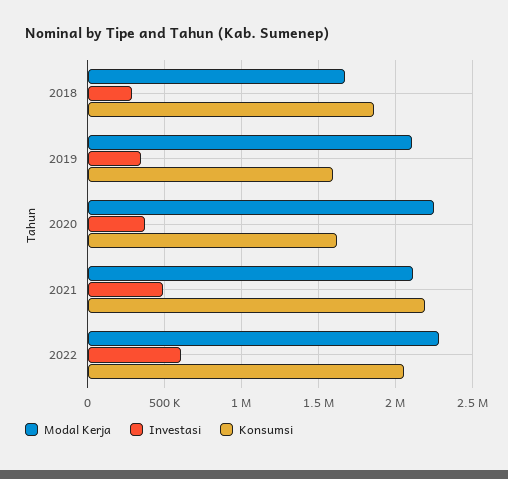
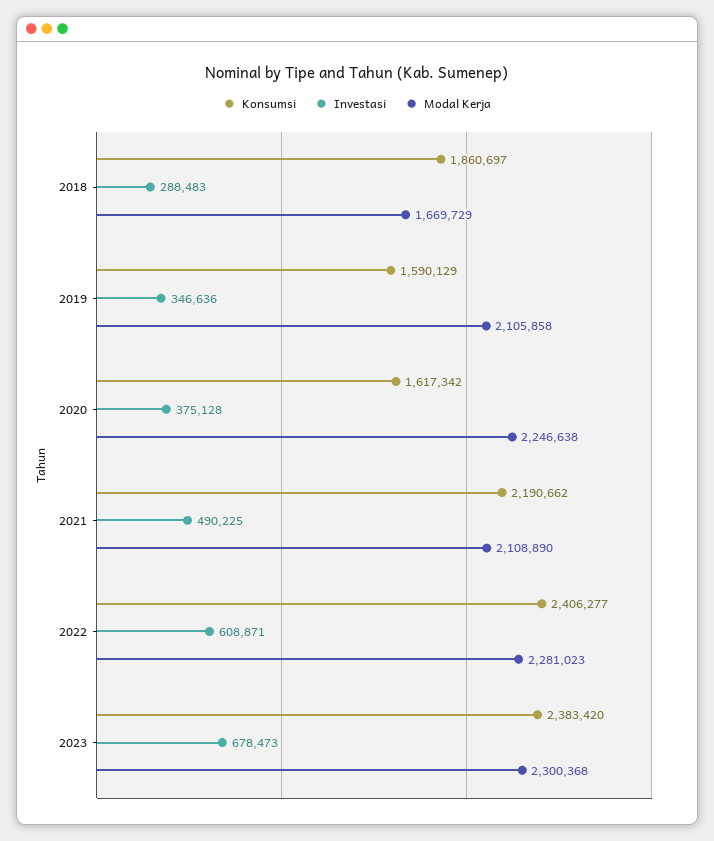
Konsumsi, 2022: 2050000 -> 2406277
Konsumsi, 2023: none -> 2383420
Investasi, 2023: none -> 678473
Modal Kerja, 2023: none -> 2300368

